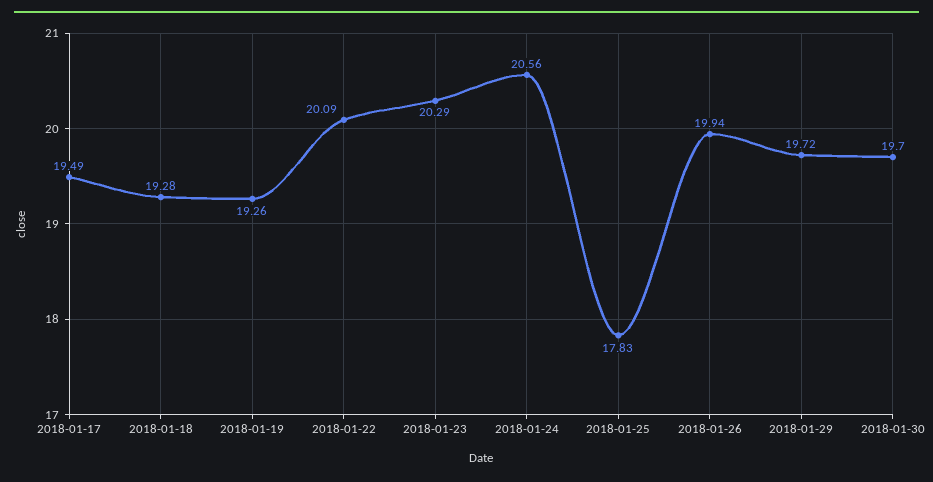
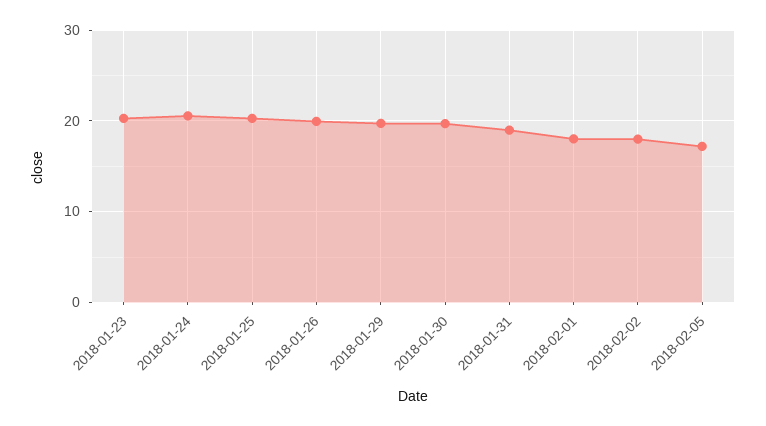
2018-01-17: 19.49 -> none
2018-01-18: 19.28 -> none
2018-01-19: 19.26 -> none
2018-01-22: 20.09 -> none
2018-01-25: 17.83 -> 20
2018-01-31: none -> 19
2018-02-01: none -> 18
2018-02-02: none -> 18
2018-02-05: none -> 17

